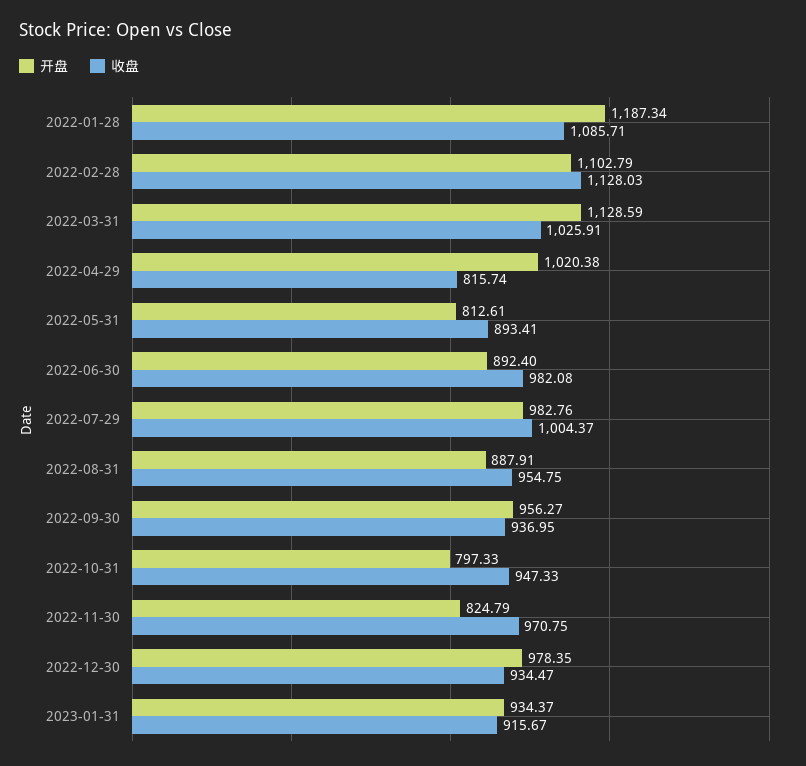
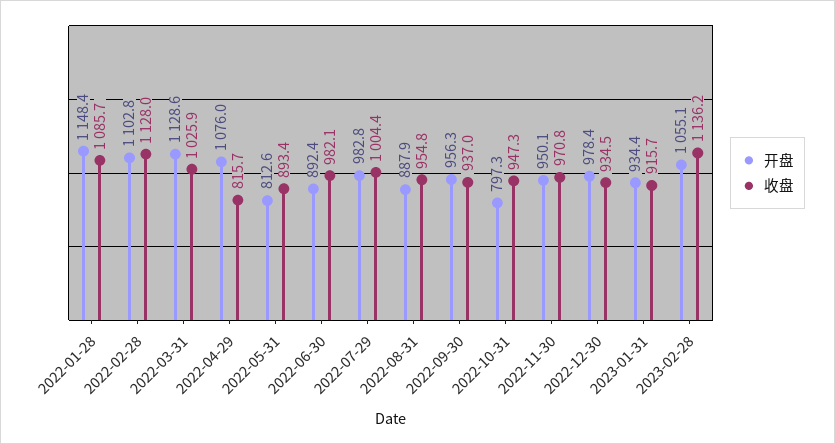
开盘, 2022-01-28: 1187.34 -> 1148.4
开盘, 2022-04-29: 1020.38 -> 1076
开盘, 2022-11-30: 824.79 -> 950.1
开盘, 2023-02-28: none -> 1055.1
收盘, 2023-02-28: none -> 1136.2

